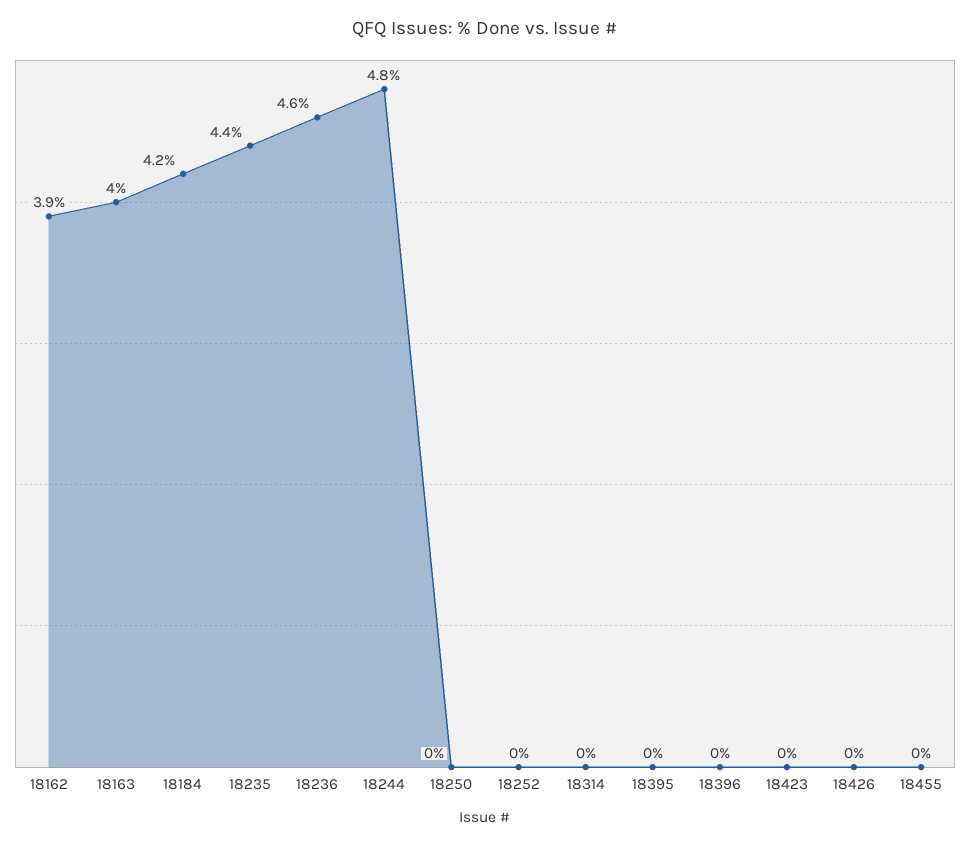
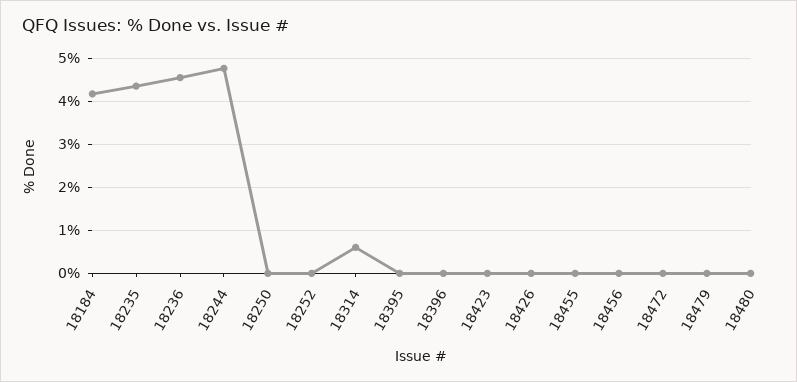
18162: 3.9 -> none
18163: 4 -> none
18314: 0 -> 0.6
18456: none -> 0
18472: none -> 0
18479: none -> 0
18480: none -> 0

